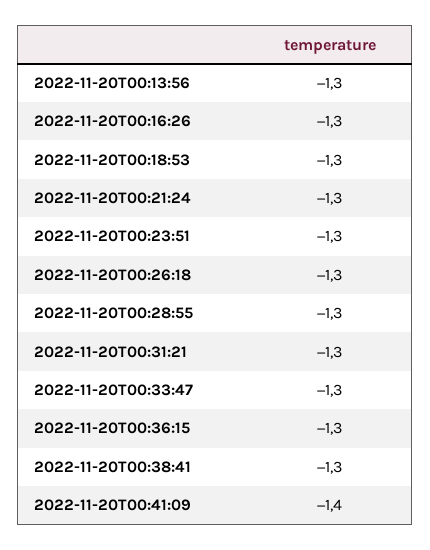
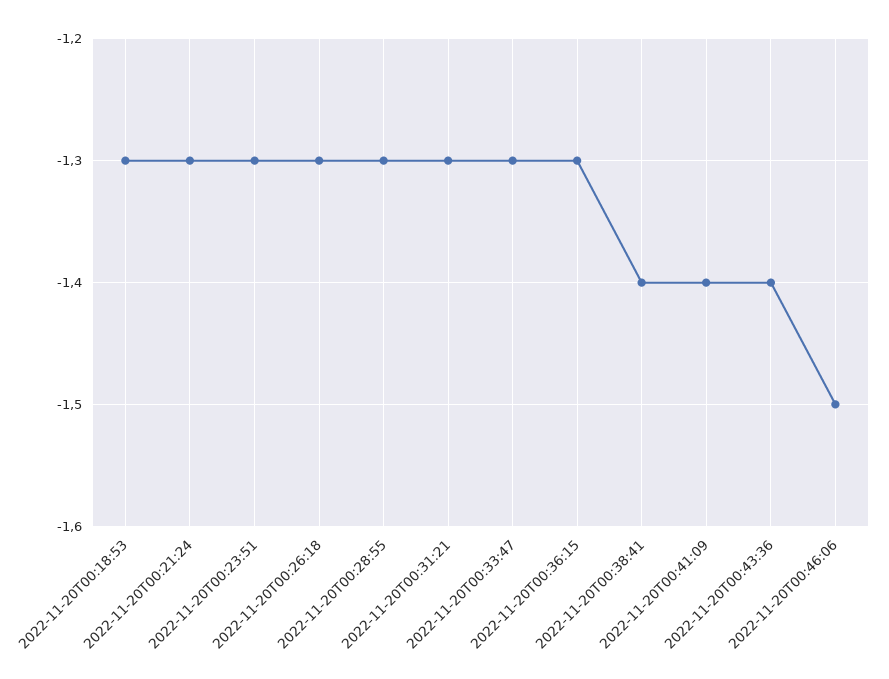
2022-11-20T00:13:56: -1.3 -> none
2022-11-20T00:16:26: -1.3 -> none
2022-11-20T00:38:41: -1.3 -> -1.4
2022-11-20T00:43:36: none -> -1.4
2022-11-20T00:46:06: none -> -1.5

